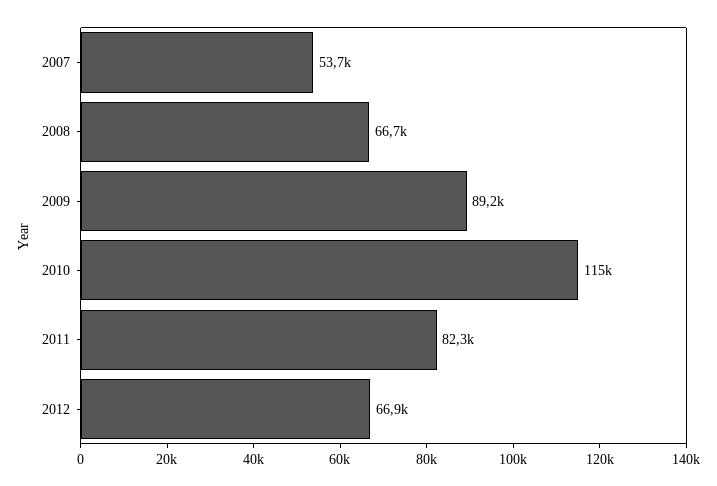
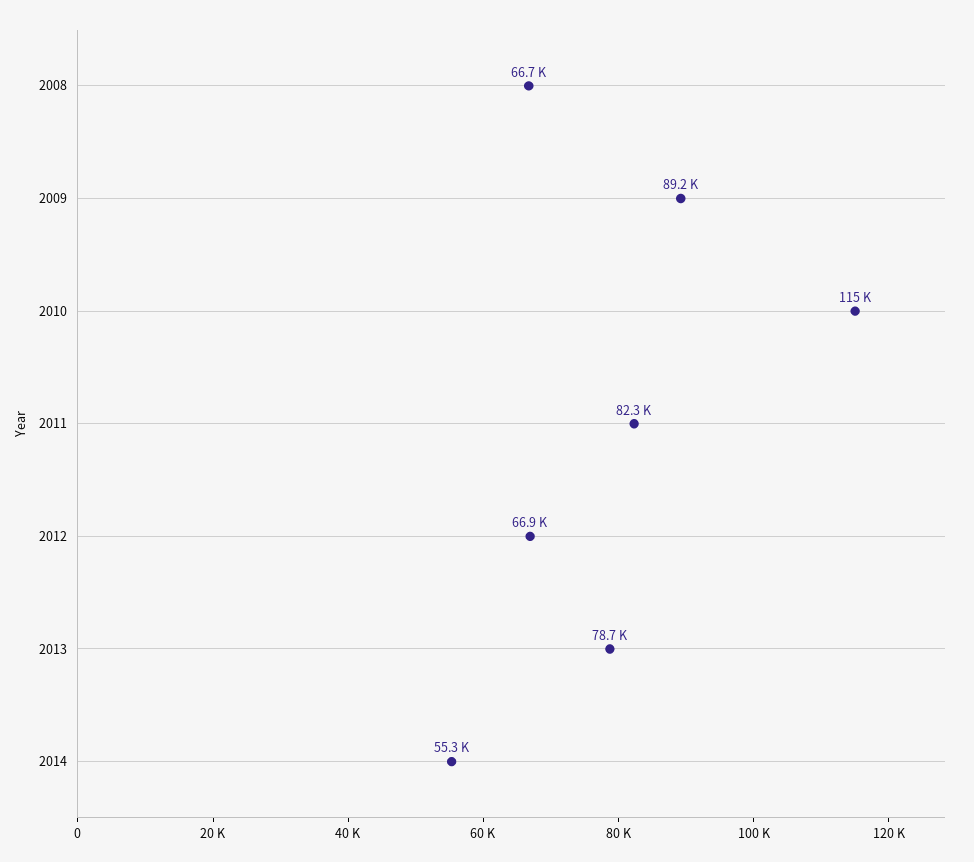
2007: 53700 -> none
2013: none -> 78700
2014: none -> 55300

